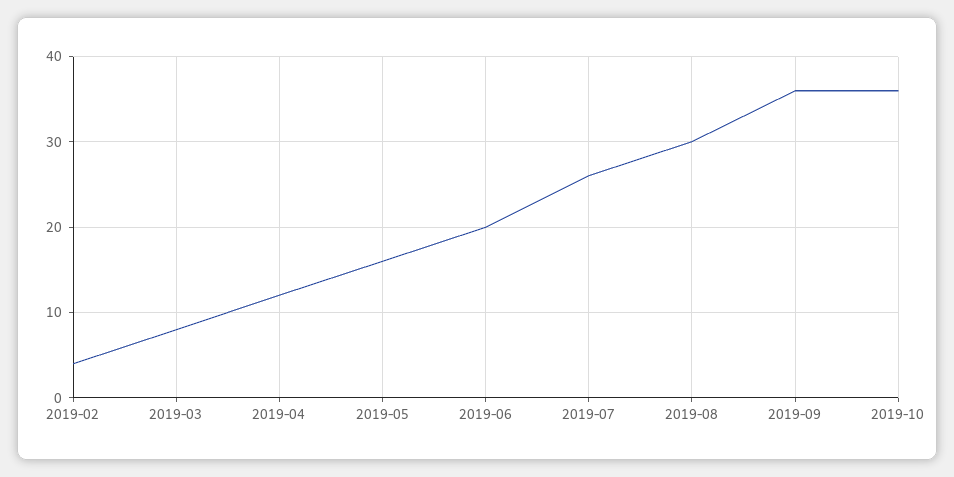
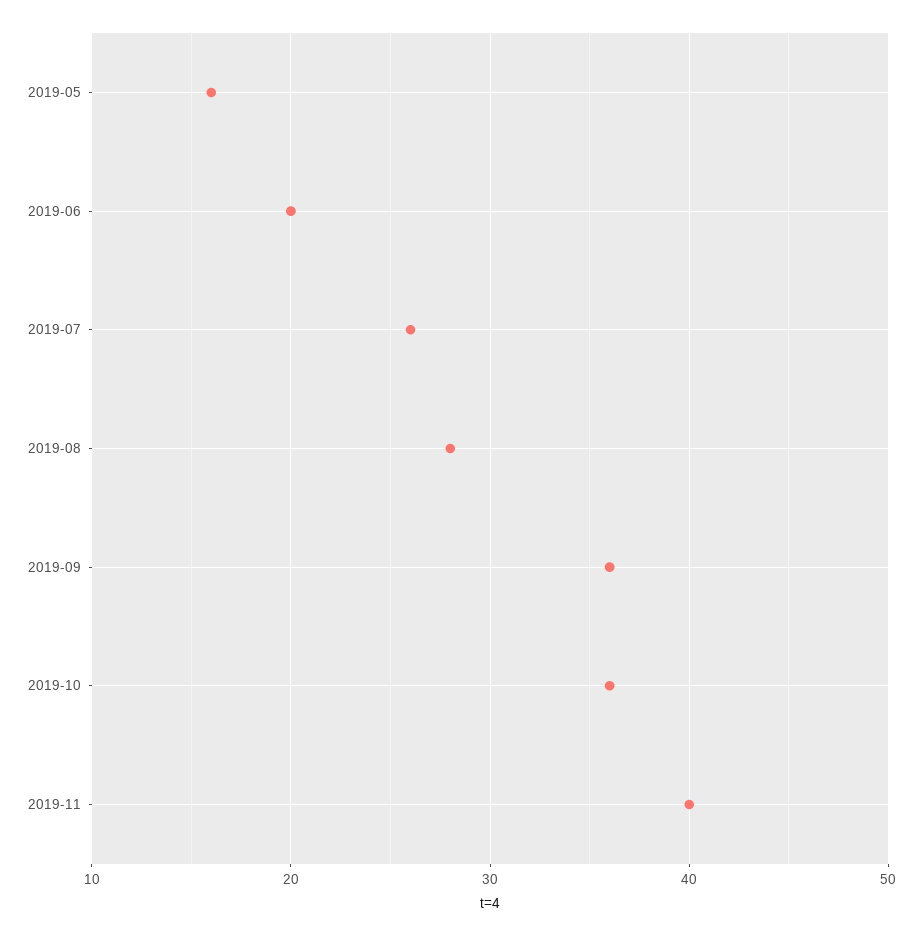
2019-02: 4 -> none
2019-03: 8 -> none
2019-04: 12 -> none
2019-08: 30 -> 28
2019-11: none -> 40

